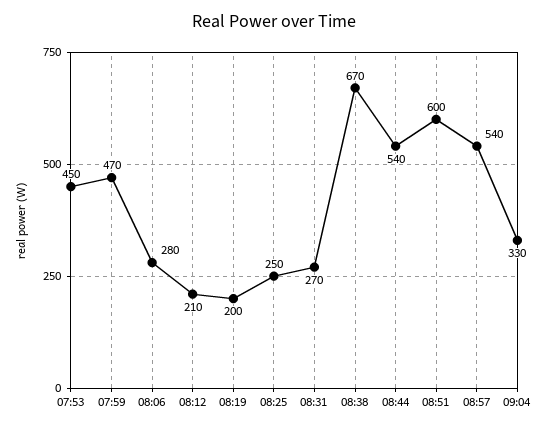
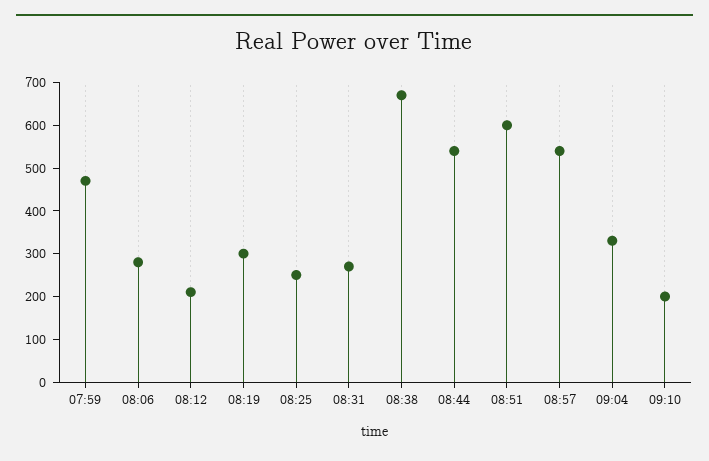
07:53: 450 -> none
08:19: 200 -> 300
09:10: none -> 200

